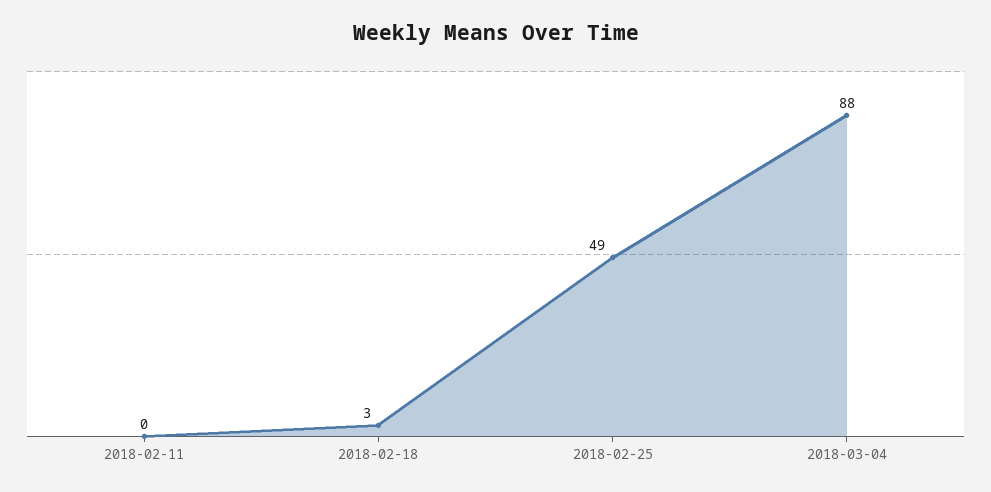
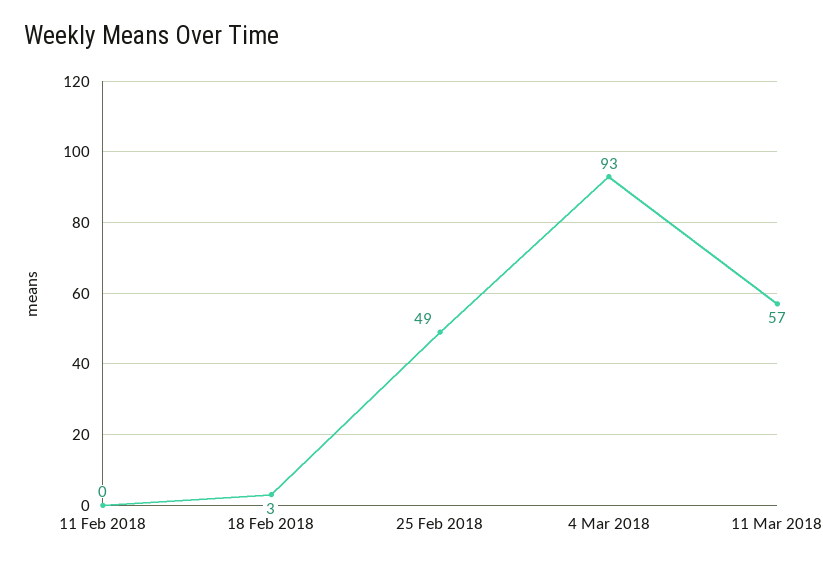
2018-03-04: 88 -> 93
11 Mar 2018: none -> 57

